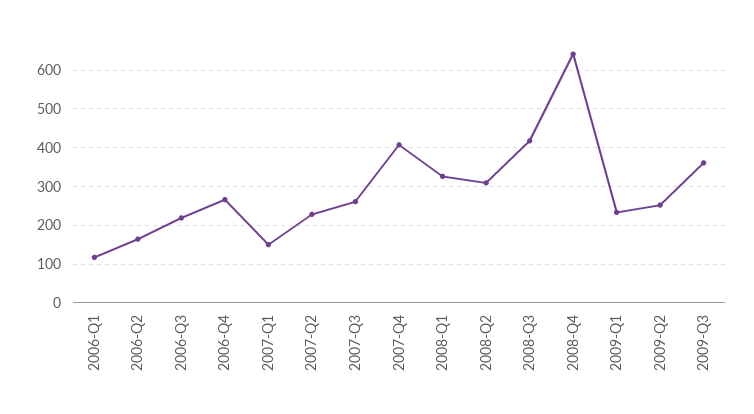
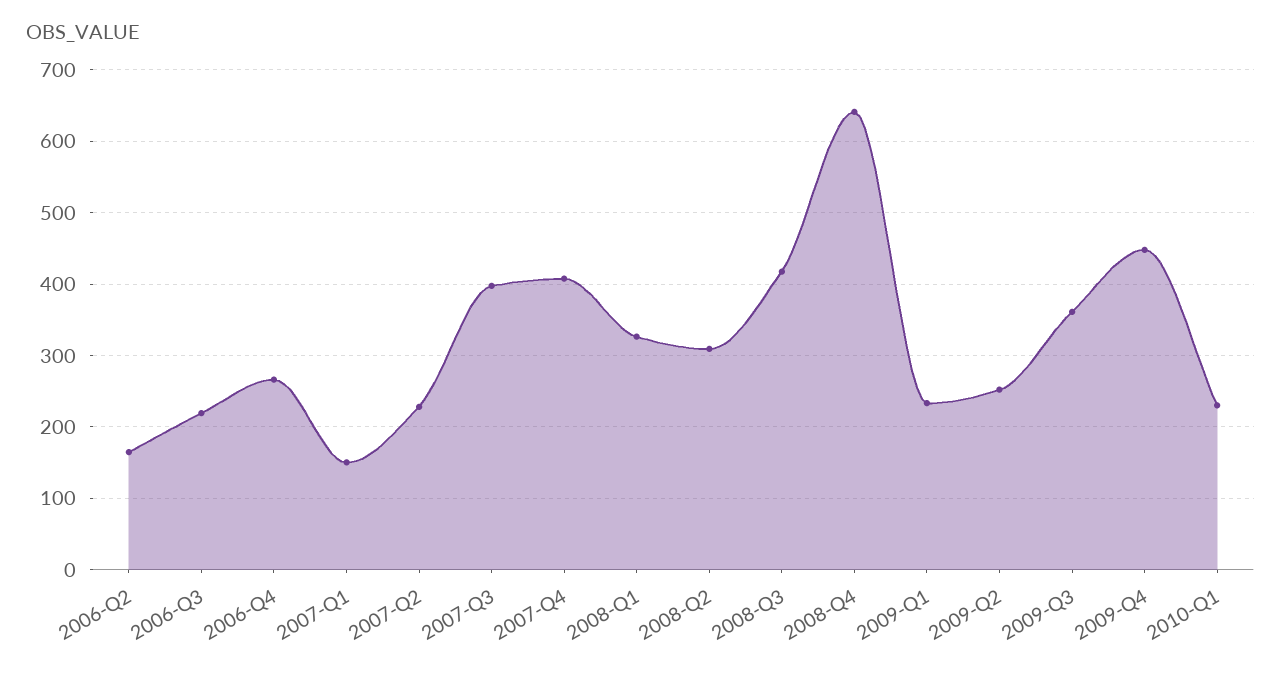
2006-Q1: 120 -> none
2007-Q3: 260 -> 400
2009-Q4: none -> 450
2010-Q1: none -> 230

